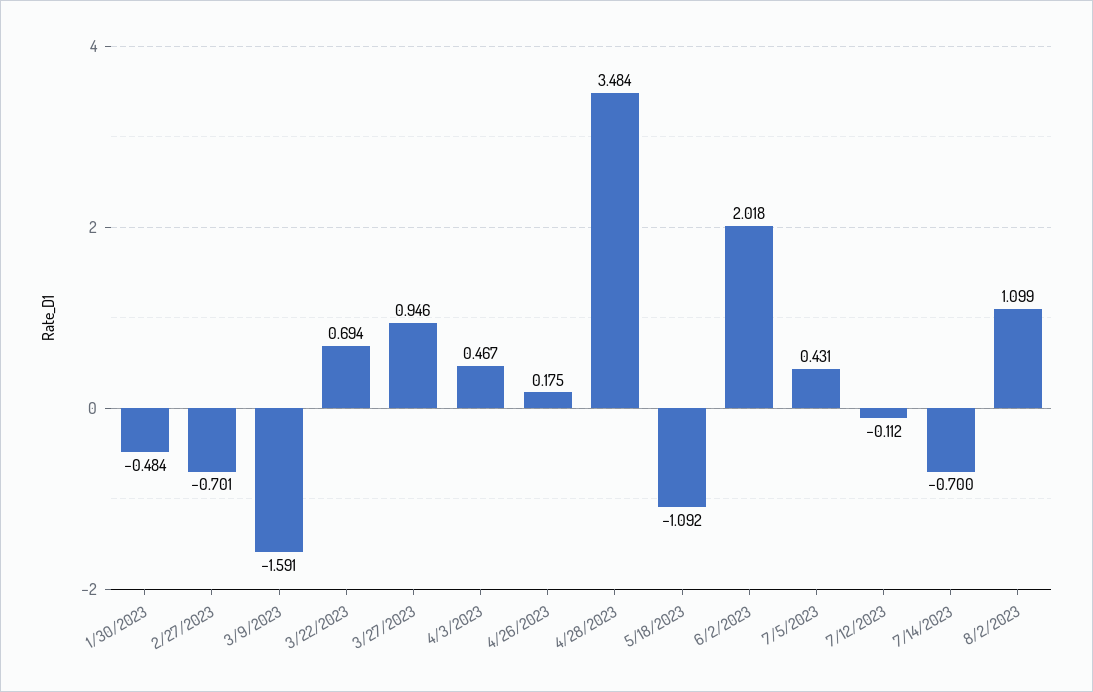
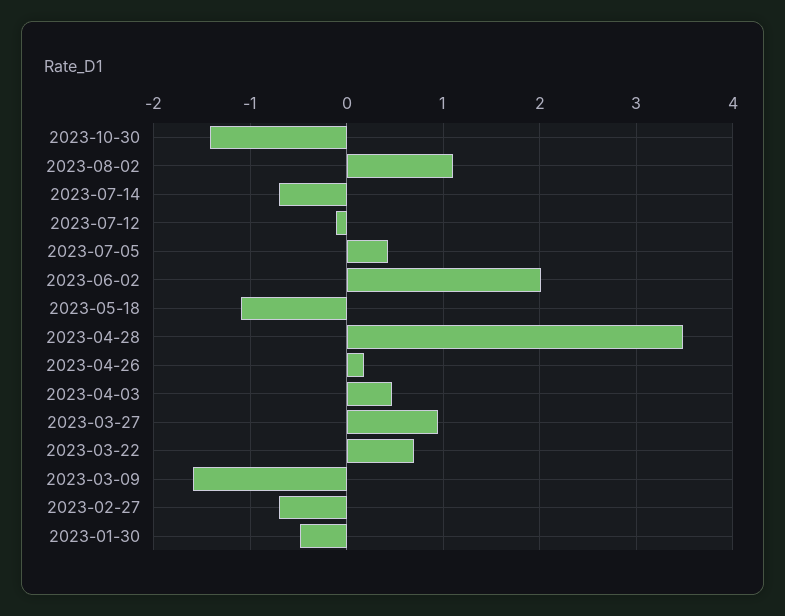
2023-10-30: none -> -1.4

